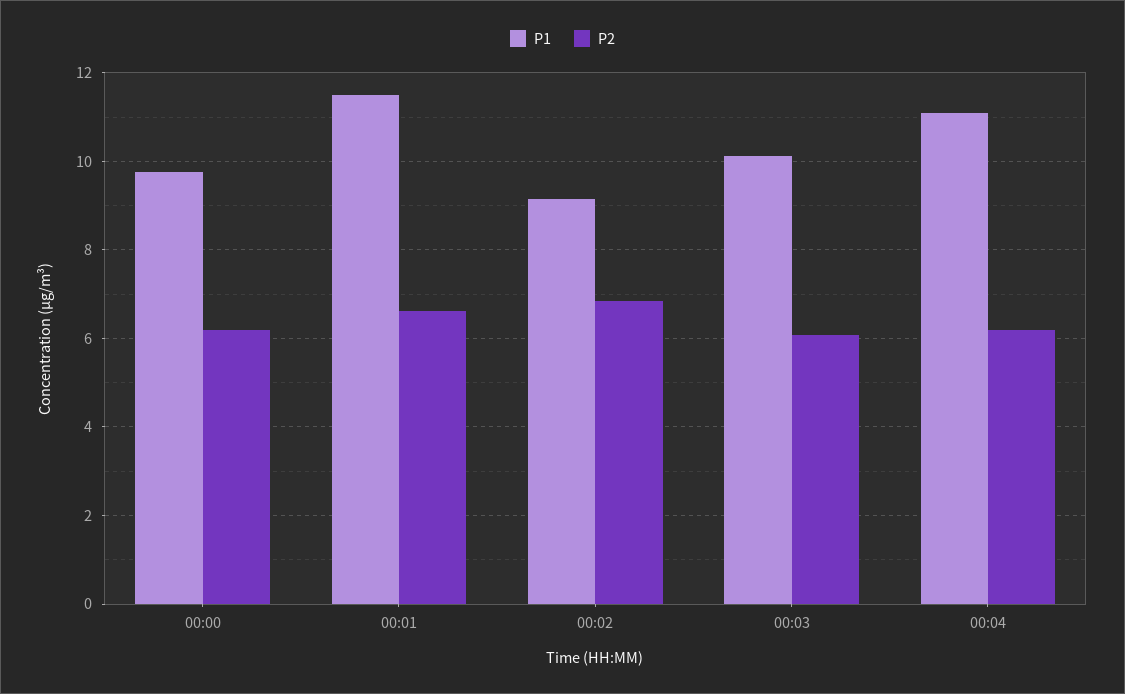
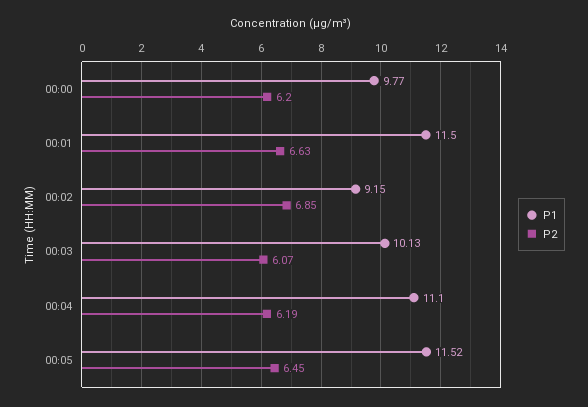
P1, 00:05: none -> 11.52
P2, 00:05: none -> 6.45

